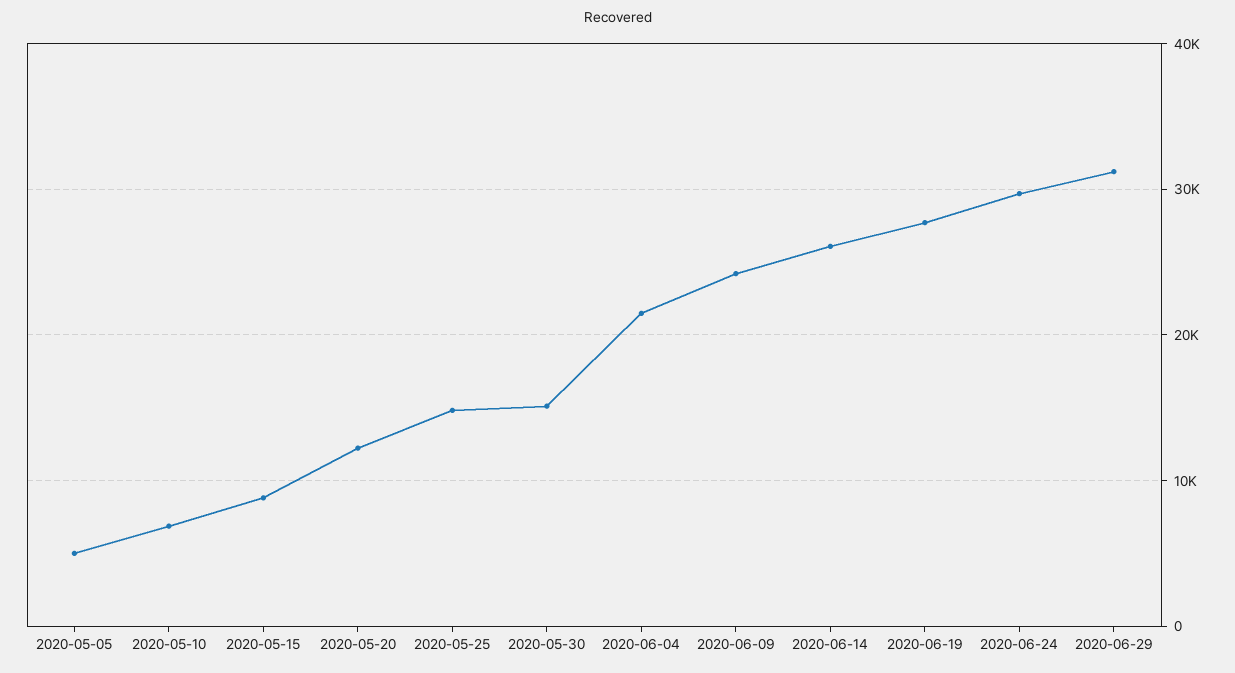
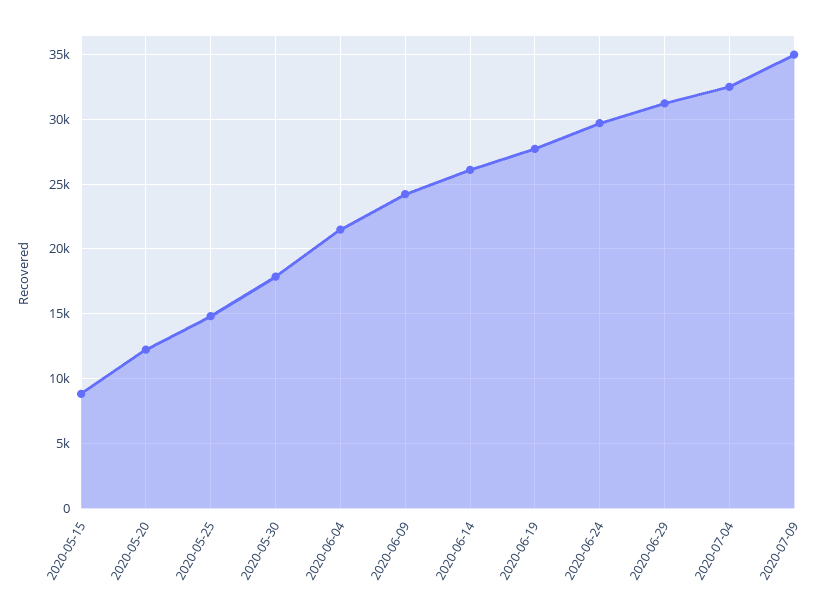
2020-05-05: 5000 -> none
2020-05-10: 7000 -> none
2020-05-30: 15000 -> 18000
2020-07-04: none -> 32500
2020-07-09: none -> 35000

